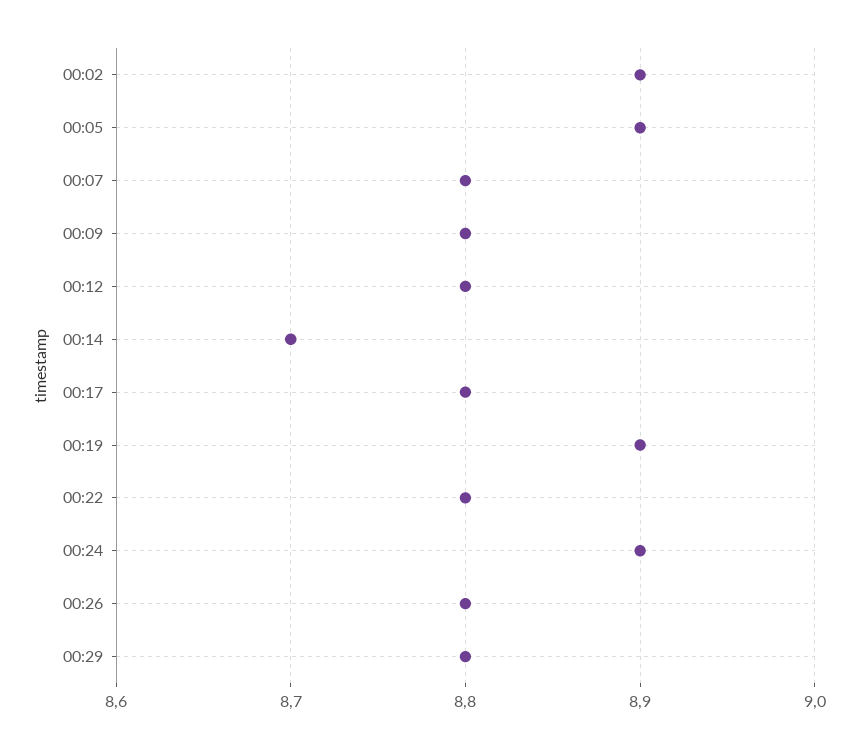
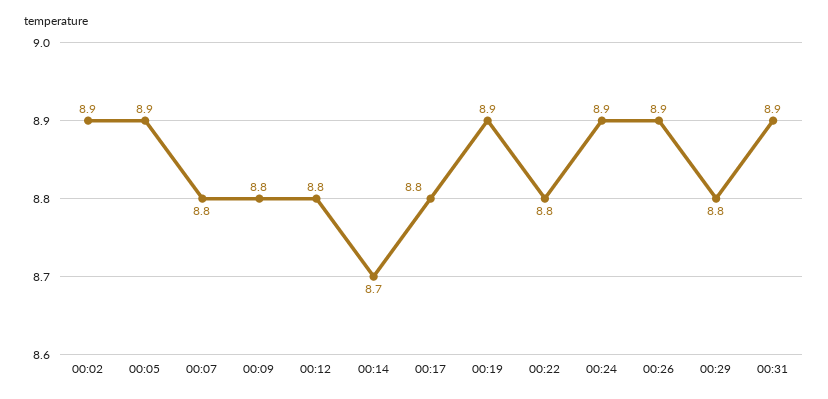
00:26: 8.8 -> 8.9
00:31: none -> 8.9

